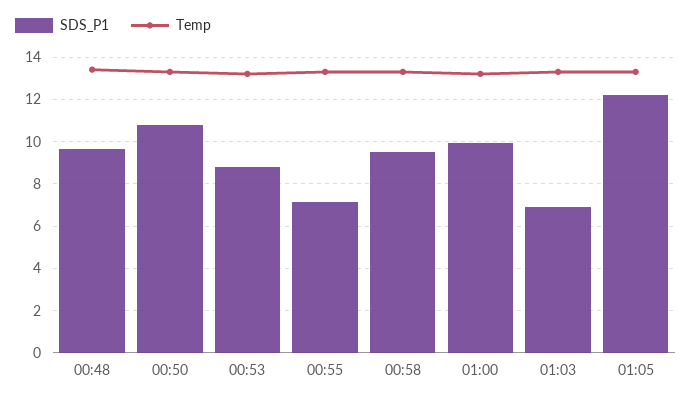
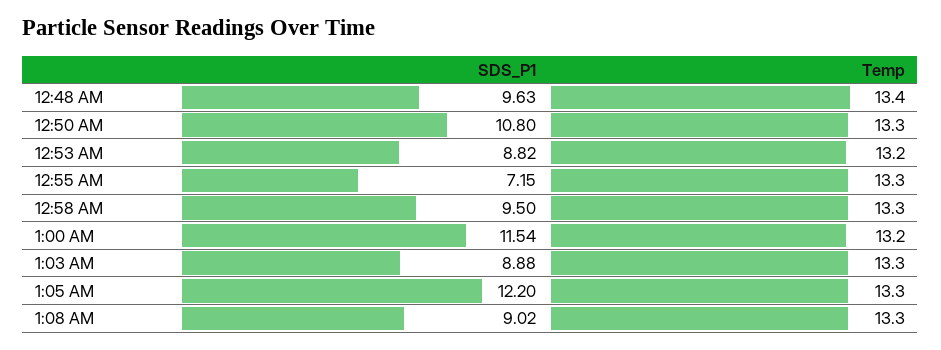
SDS_P1, 01:00: 10 -> 11.54
SDS_P1, 01:03: 7 -> 8.88
SDS_P1, 1:08 AM: none -> 9.02
Temp, 1:08 AM: none -> 13.3

